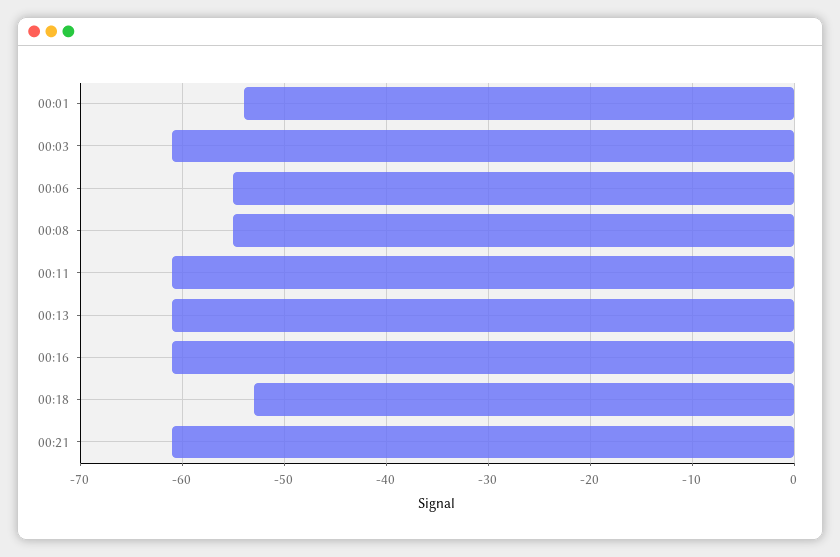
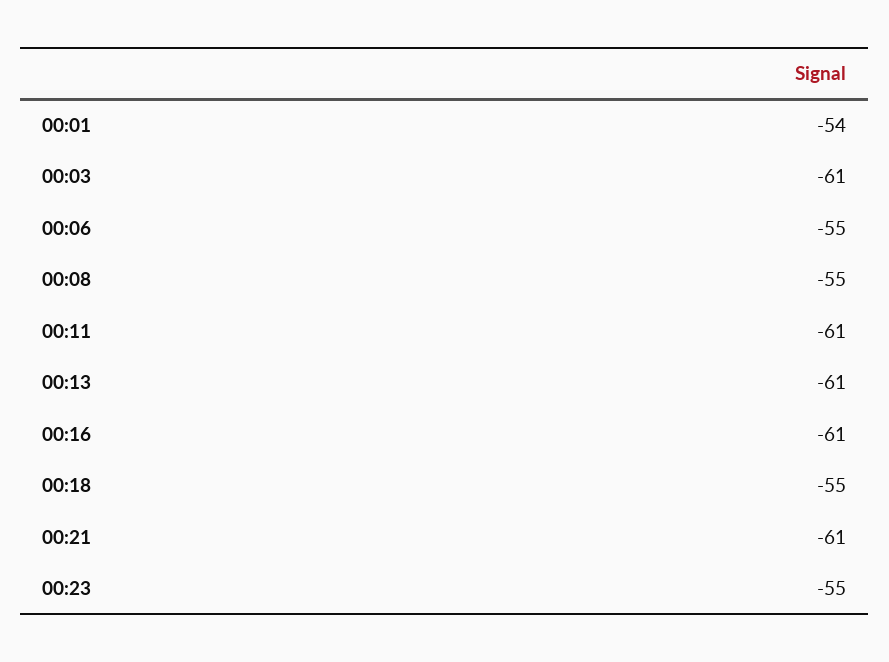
00:18: -53 -> -55
00:23: none -> -55

